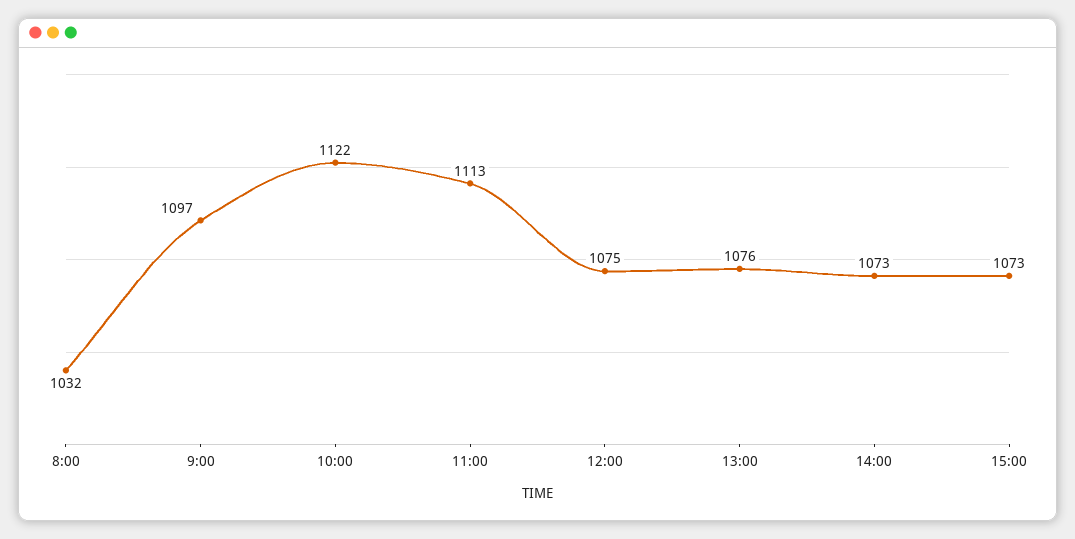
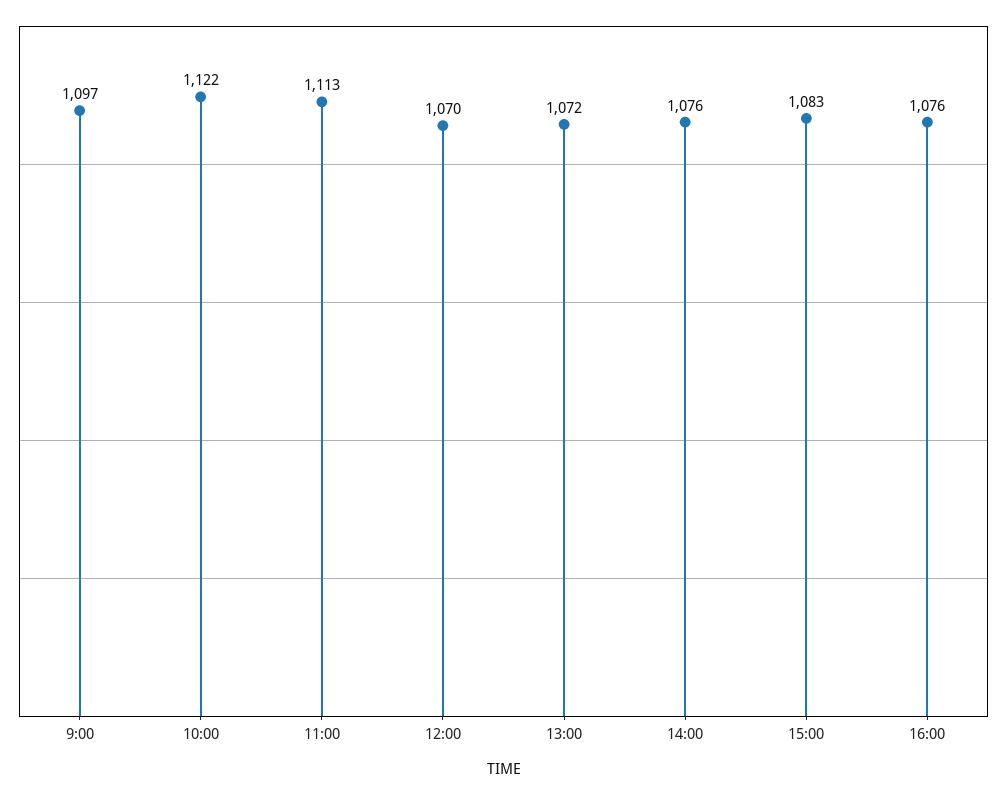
8:00: 1032 -> none
12:00: 1075 -> 1070
13:00: 1076 -> 1072
14:00: 1073 -> 1076
15:00: 1073 -> 1083
16:00: none -> 1076

